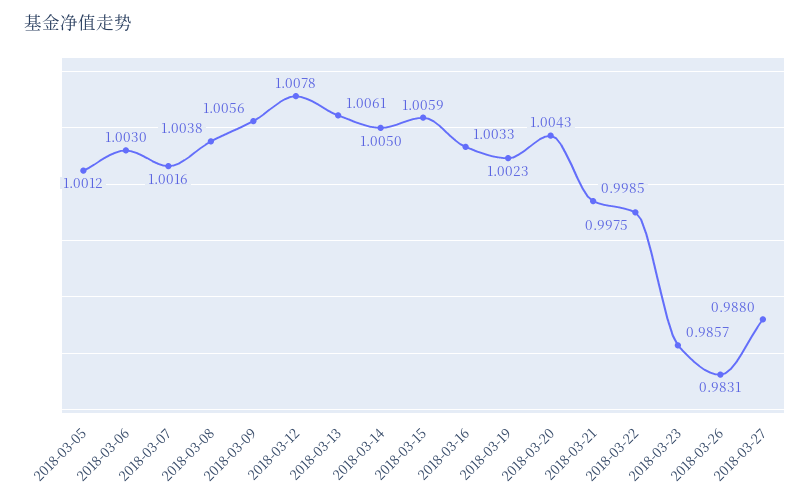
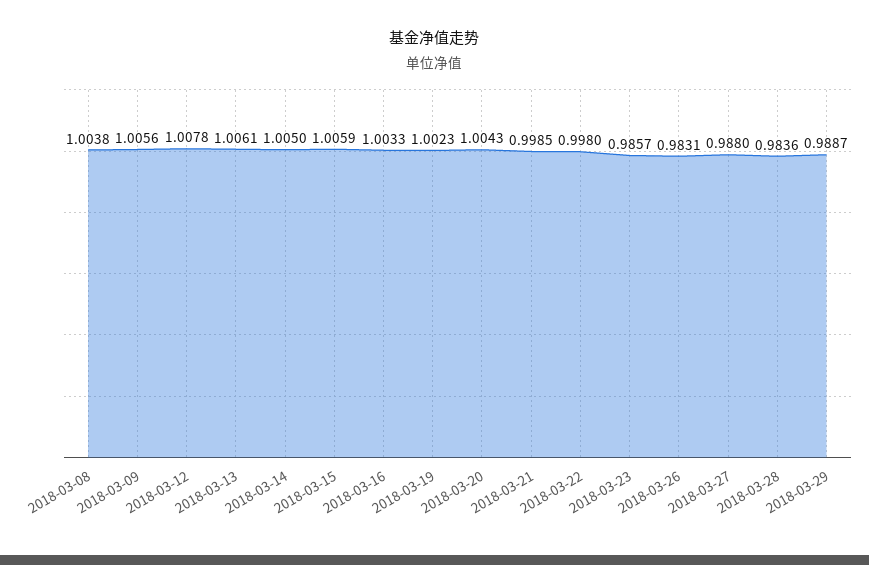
2018-03-05: 1.0012 -> none
2018-03-06: 1.003 -> none
2018-03-07: 1.0016 -> none
2018-03-22: 0.9975 -> 0.998
2018-03-28: none -> 0.9836
2018-03-29: none -> 0.9887

